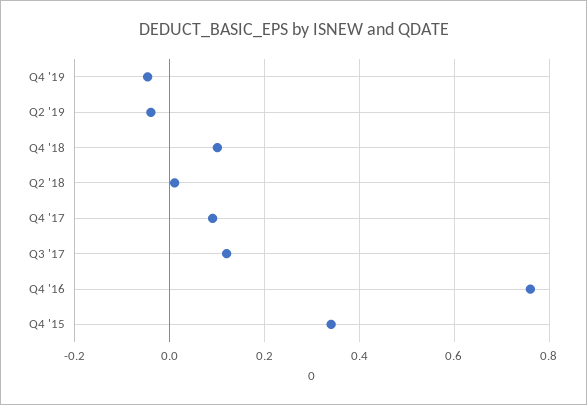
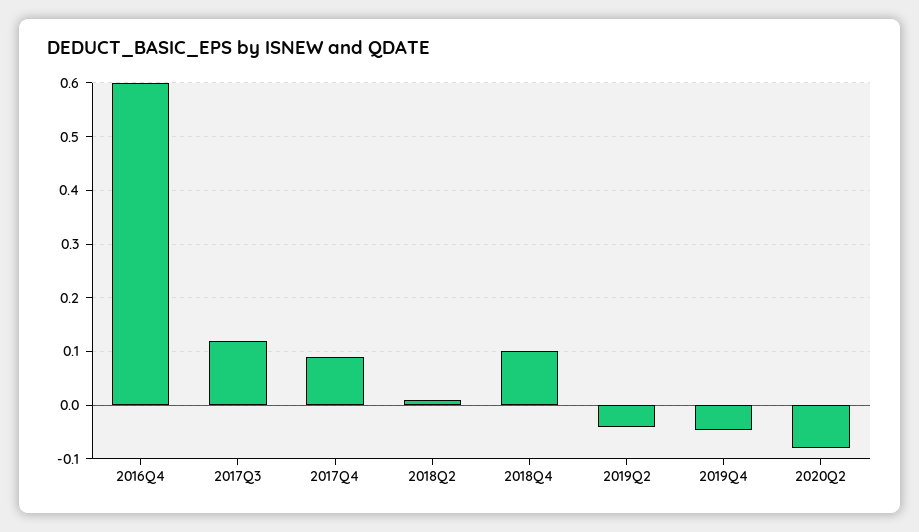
Q4 '16: 0.76 -> 0.6
Q4 '15: 0.34 -> none
2020Q2: none -> -0.08

